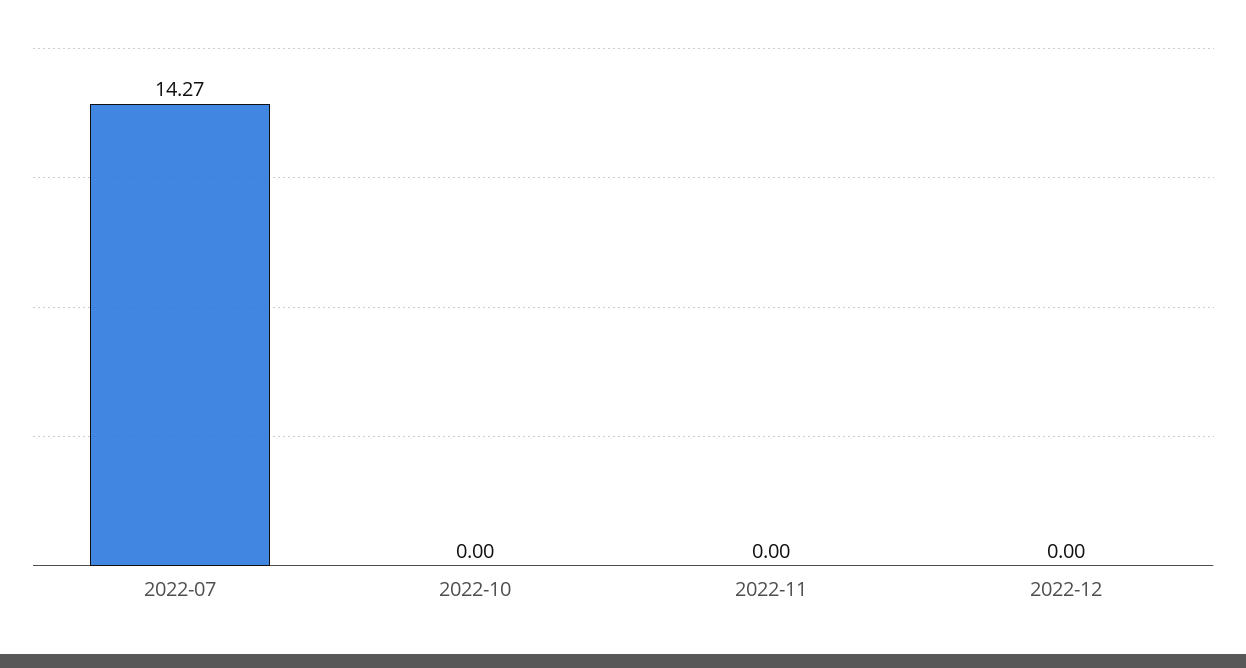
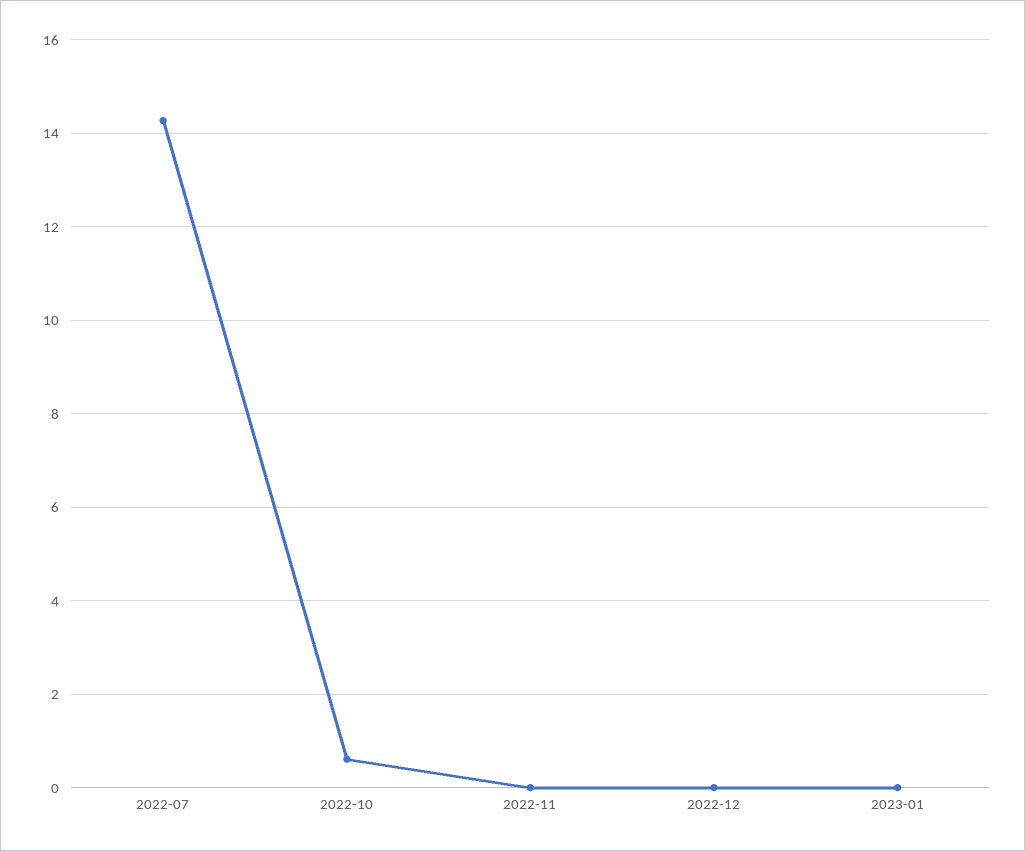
2022-10: 0 -> 0.6
2023-01: none -> 0

